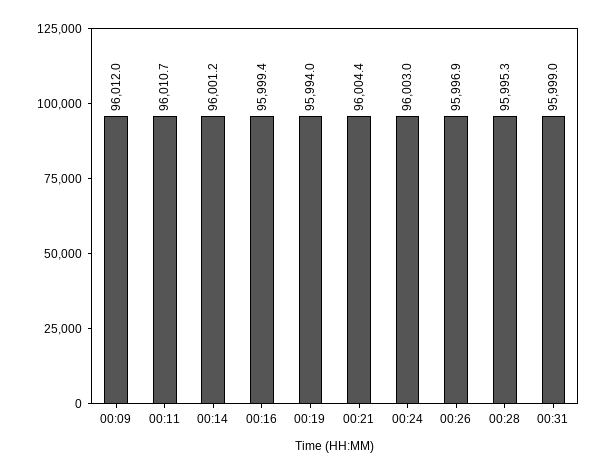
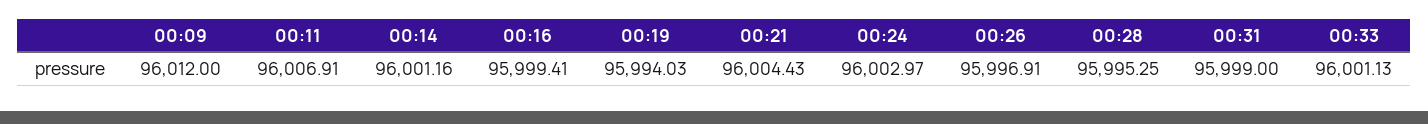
00:11: 96010.7 -> 96006.91
00:33: none -> 96001.13

